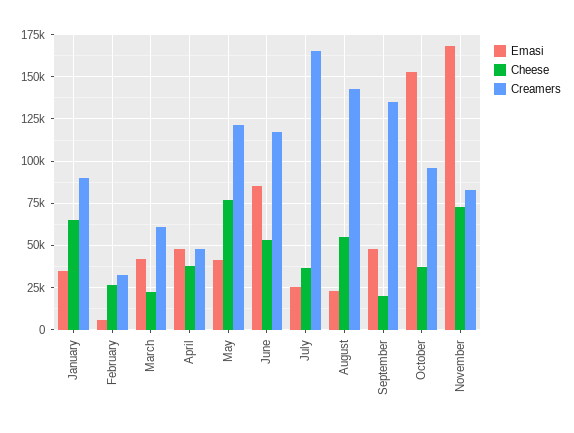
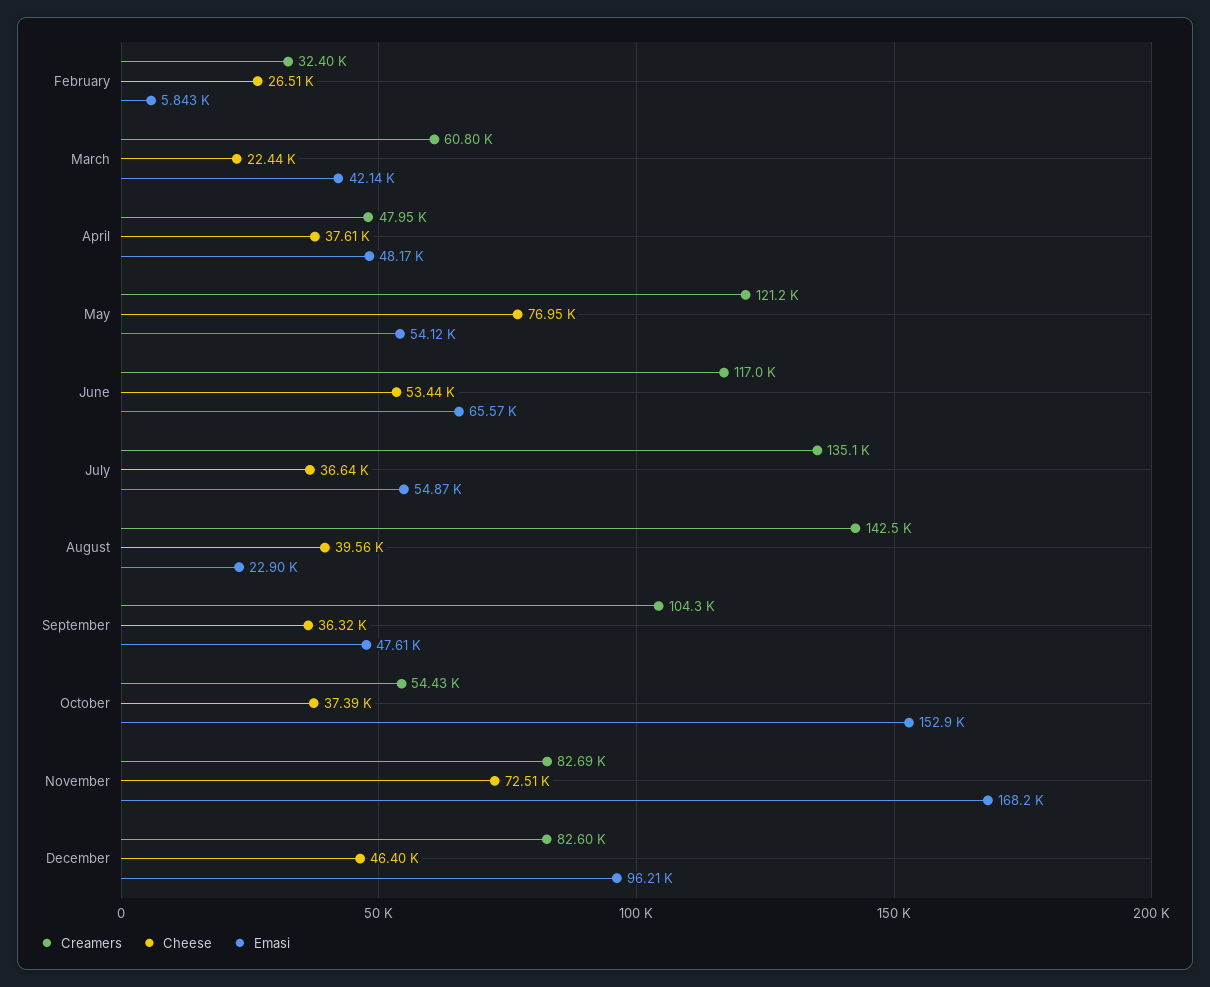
Emasi, January: 35000 -> none
Cheese, January: 65000 -> none
Creamers, January: 90000 -> none
Emasi, May: 40000 -> 54120
Emasi, June: 85000 -> 65570
Emasi, July: 25000 -> 54870
Creamers, July: 165000 -> 135100
Cheese, August: 55000 -> 39560
Cheese, September: 20000 -> 36320
Creamers, September: 135000 -> 104300
Creamers, October: 95000 -> 54430
Creamers, December: none -> 82600
Cheese, December: none -> 46400
Emasi, December: none -> 96210

